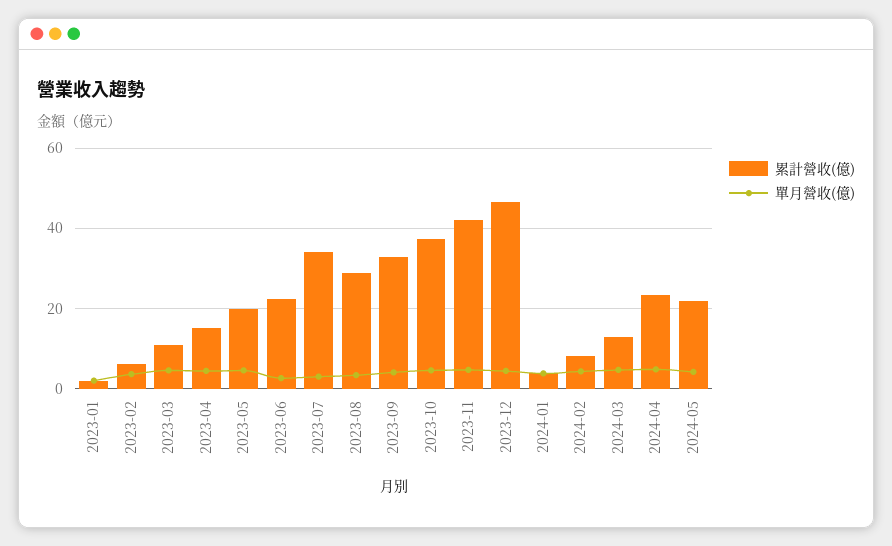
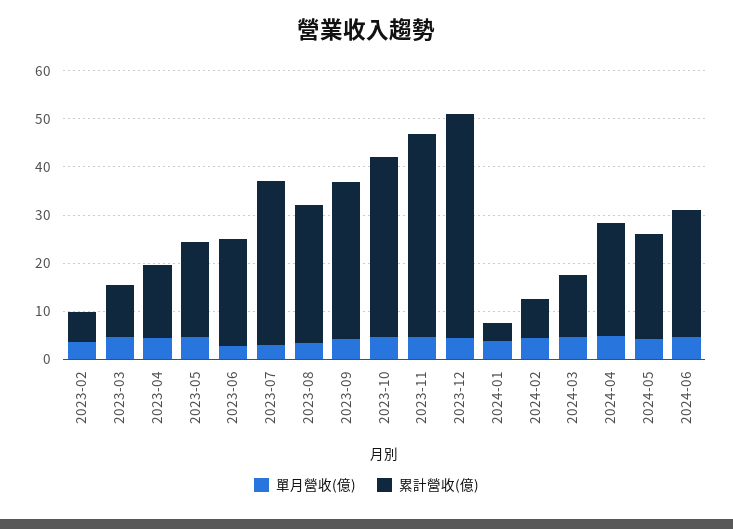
累計營收(億), 2023-01: 2 -> none
單月營收(億), 2023-01: 2 -> none
單月營收(億), 2024-06: none -> 4
累計營收(億), 2024-06: none -> 26

